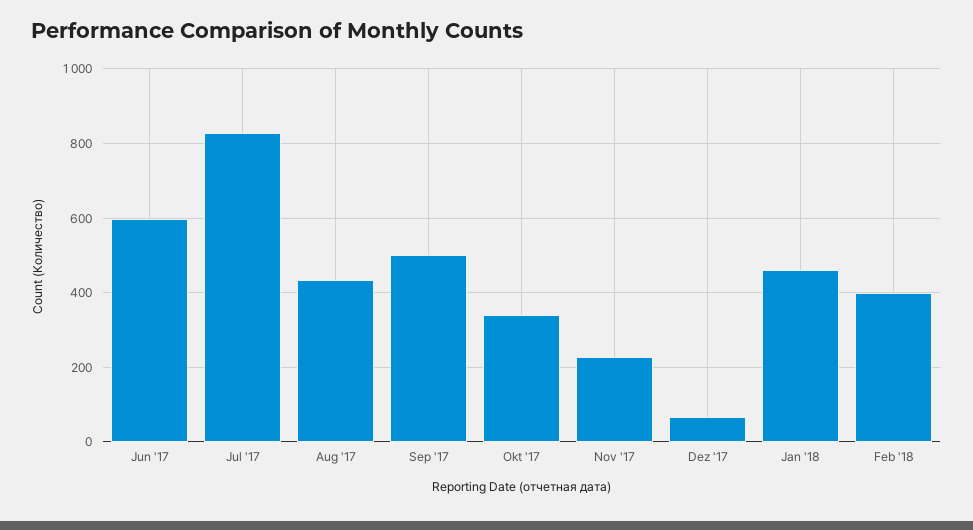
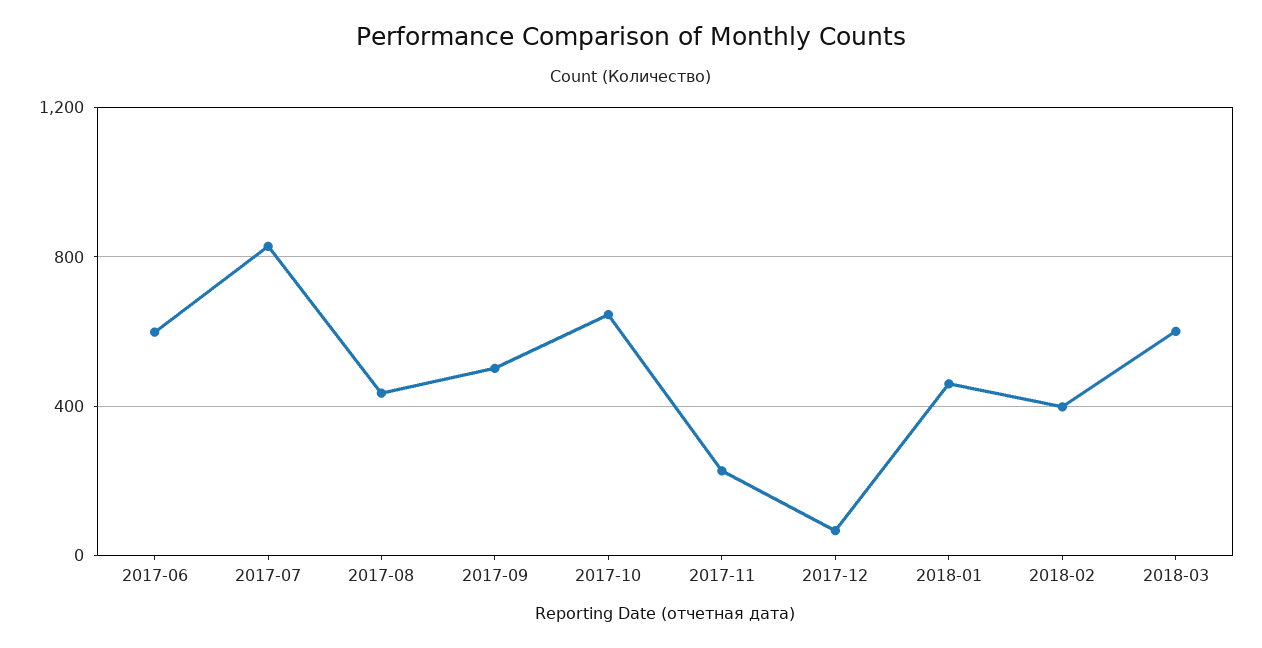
Okt '17: 340 -> 650
2018-03: none -> 600

